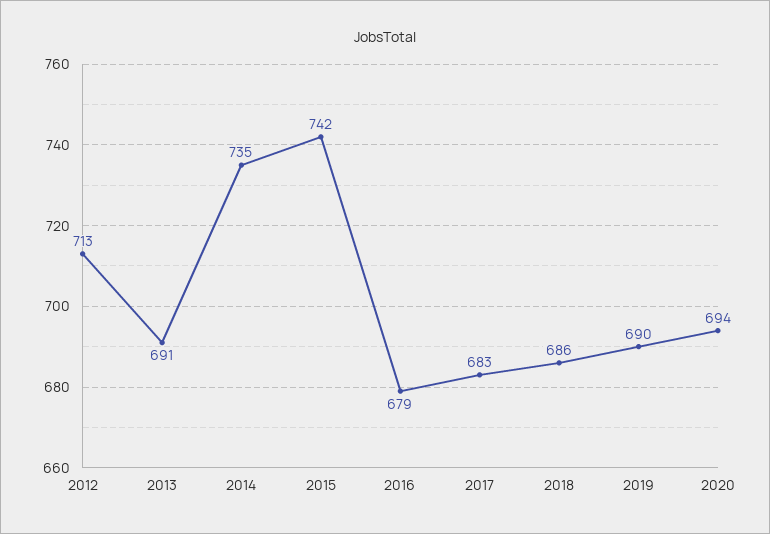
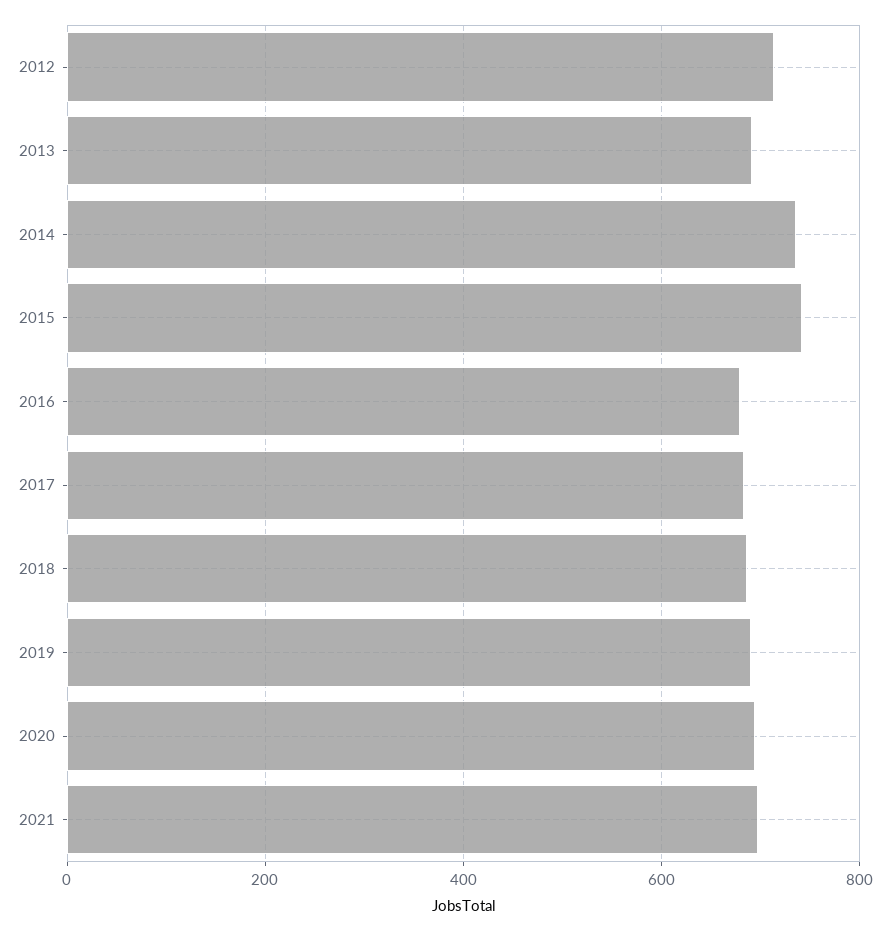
2021: none -> 700

